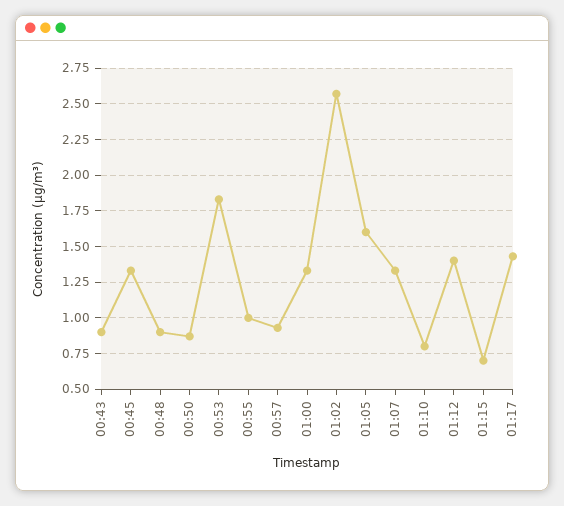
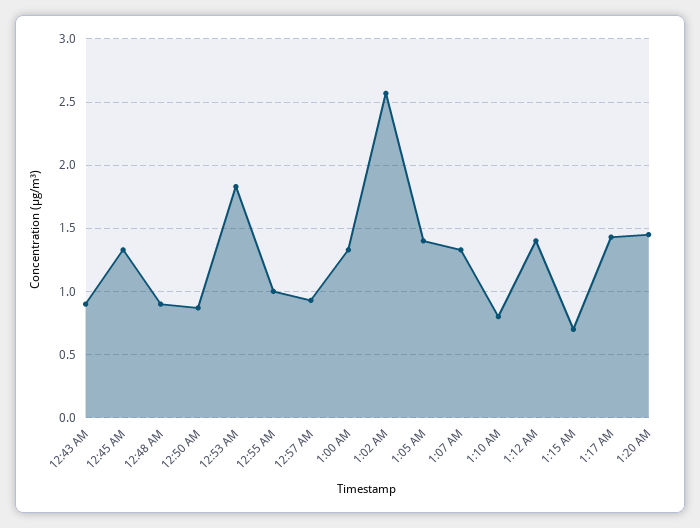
01:05: 1.6 -> 1.4
1:20 AM: none -> 1.45

